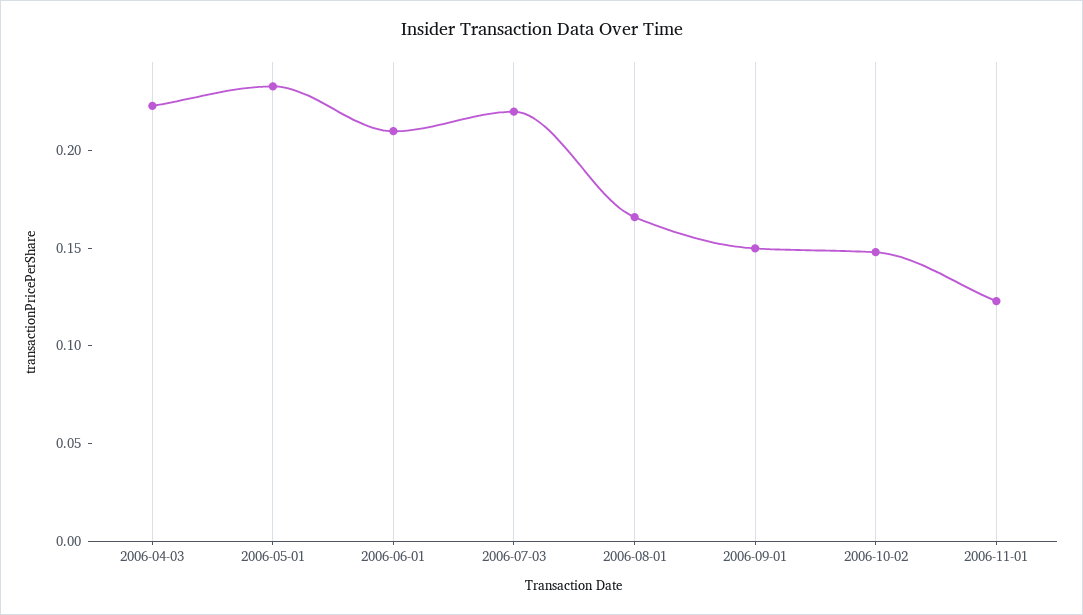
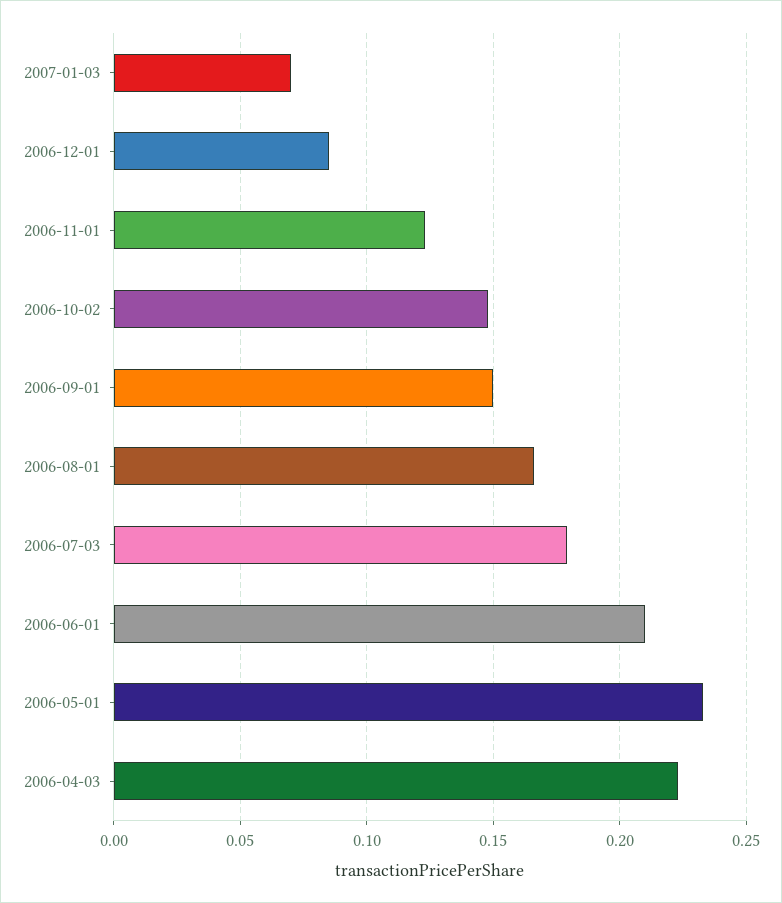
2006-07-03: 0.22 -> 0.18
2007-01-03: none -> 0.07
2006-12-01: none -> 0.085

